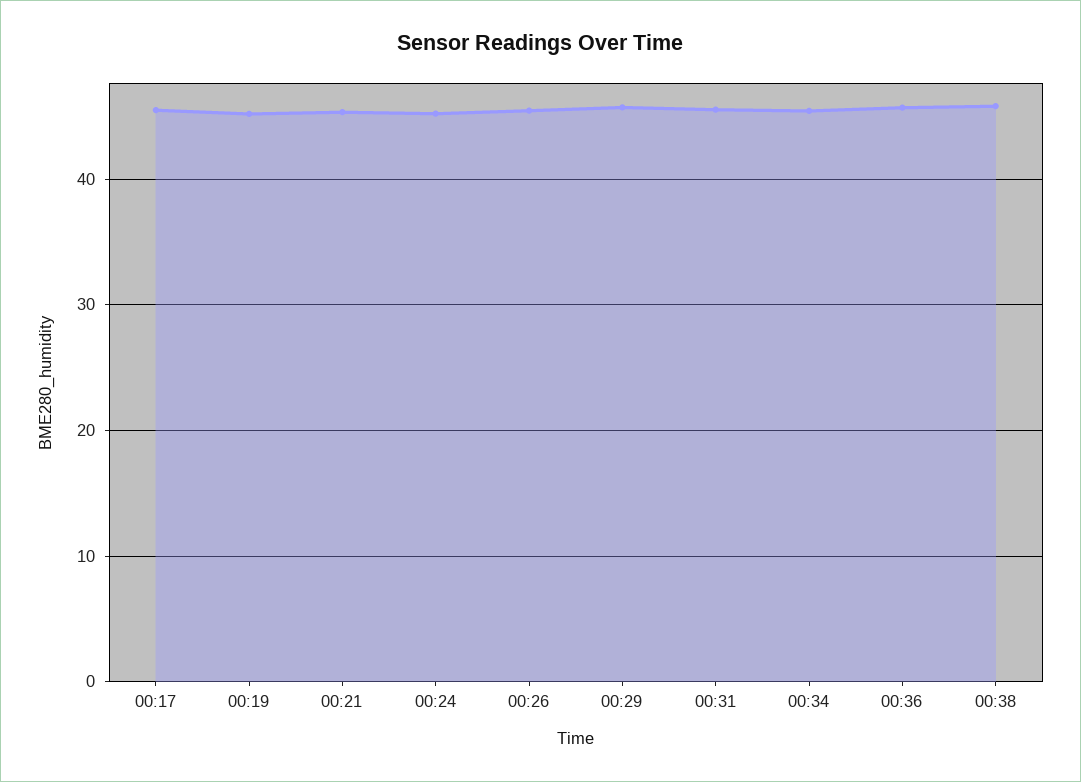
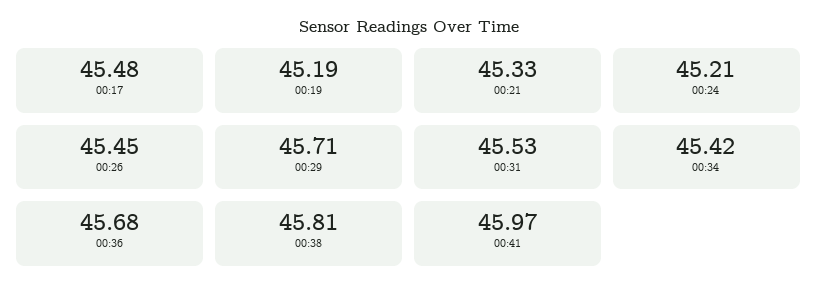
00:41: none -> 45.97

